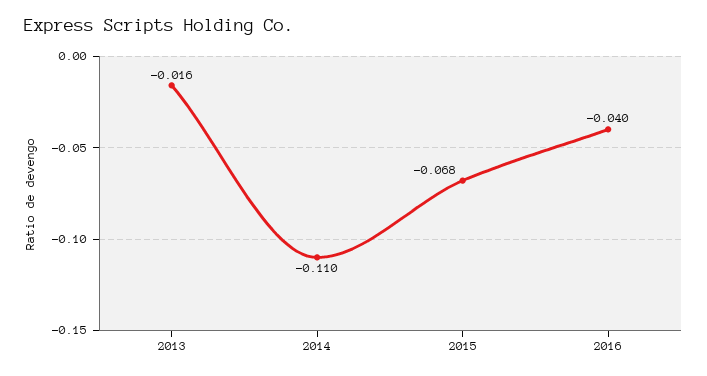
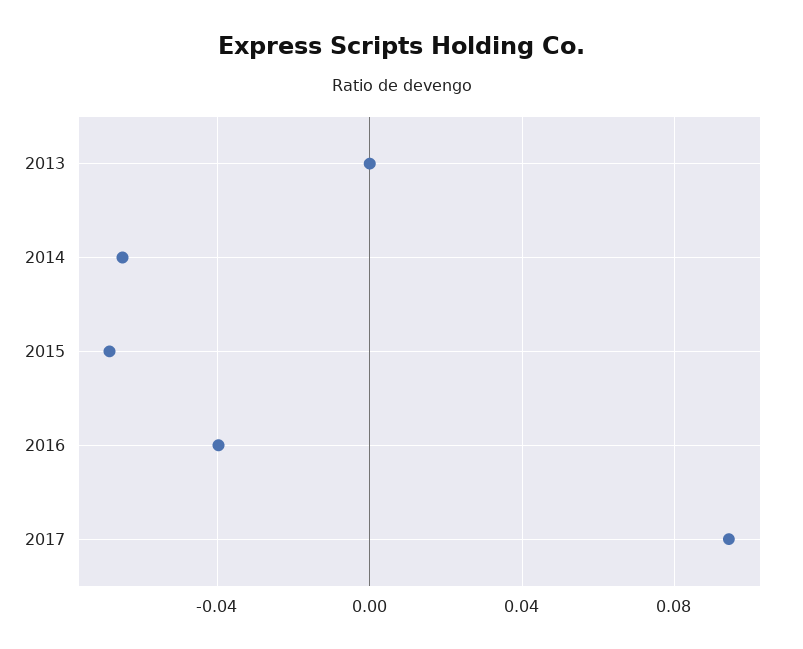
2013: -0.016 -> 0
2014: -0.11 -> -0.065
2017: none -> 0.095

